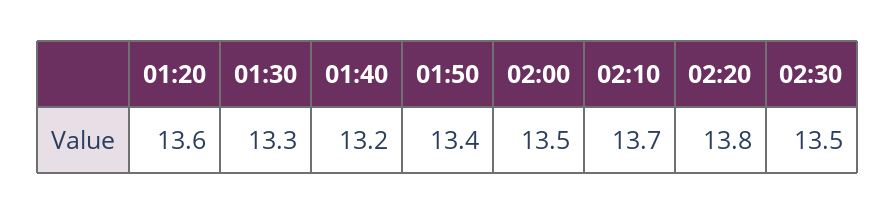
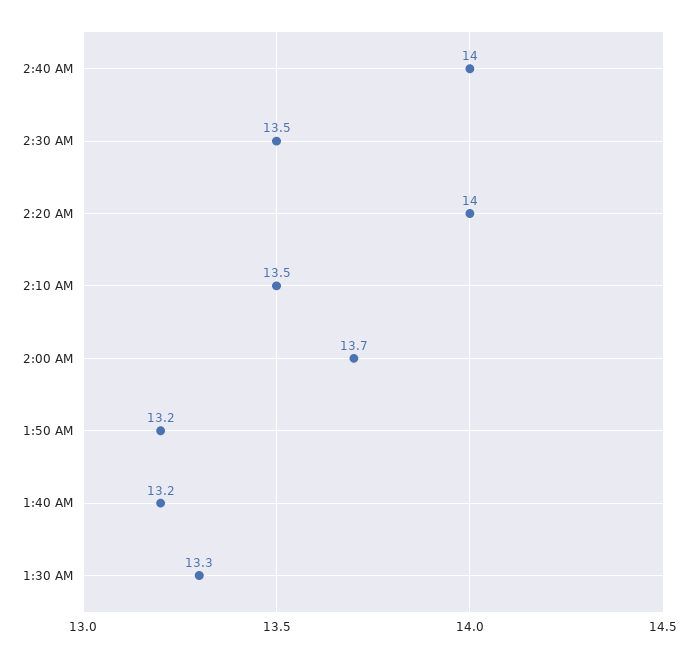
01:20: 13.6 -> none
01:50: 13.4 -> 13.2
02:00: 13.5 -> 13.7
02:10: 13.7 -> 13.5
02:20: 13.8 -> 14
2:40 AM: none -> 14

